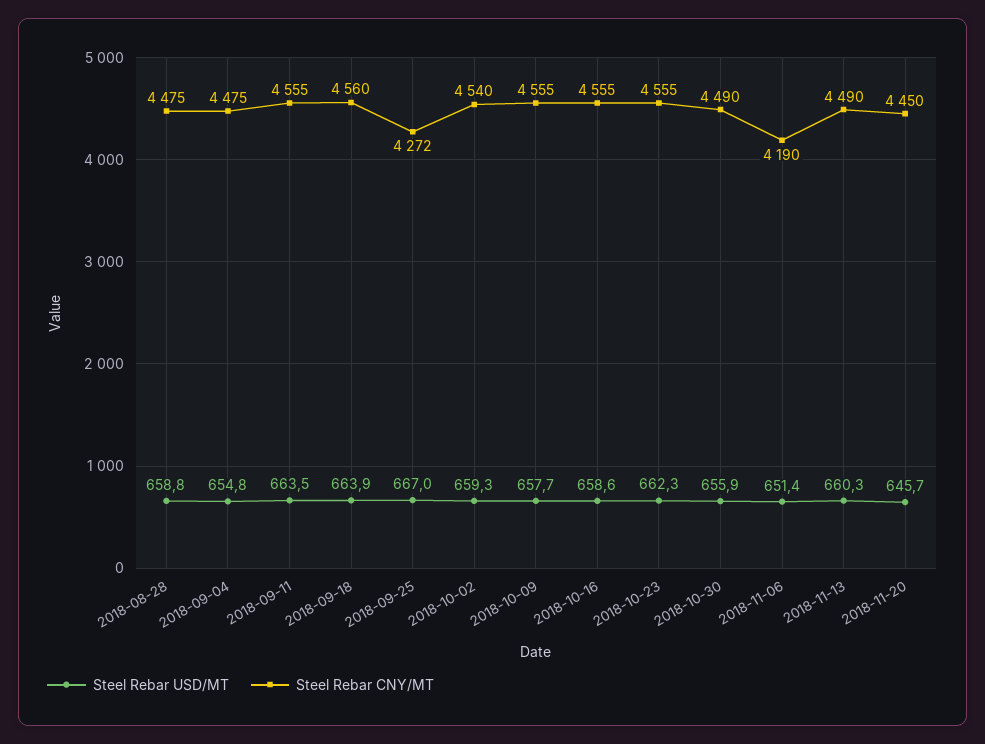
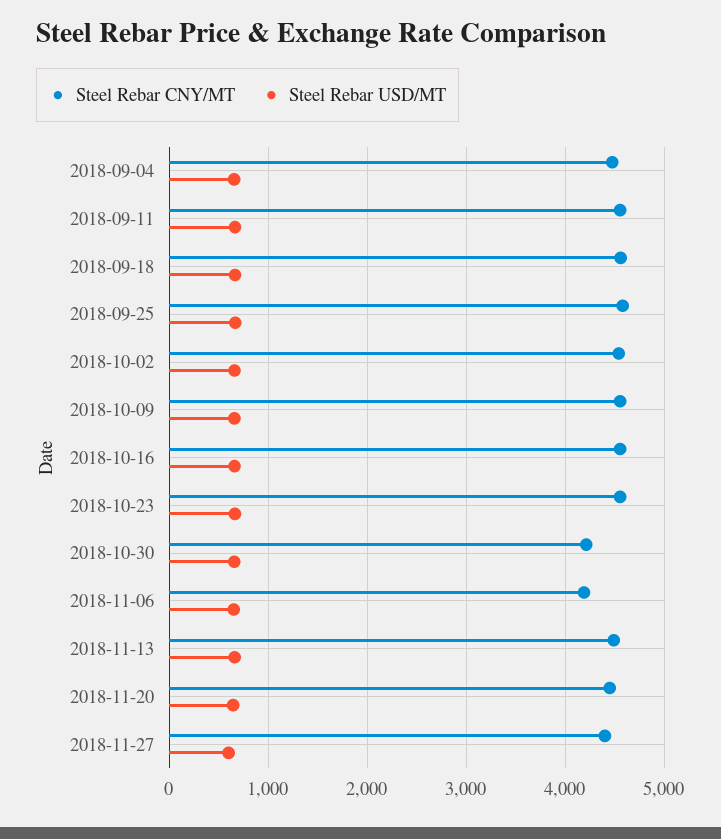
Steel Rebar USD/MT, 2018-08-28: 658.8 -> none
Steel Rebar CNY/MT, 2018-08-28: 4475 -> none
Steel Rebar CNY/MT, 2018-09-25: 4272 -> 4600
Steel Rebar CNY/MT, 2018-10-30: 4490 -> 4200
Steel Rebar CNY/MT, 2018-11-27: none -> 4400
Steel Rebar USD/MT, 2018-11-27: none -> 600

